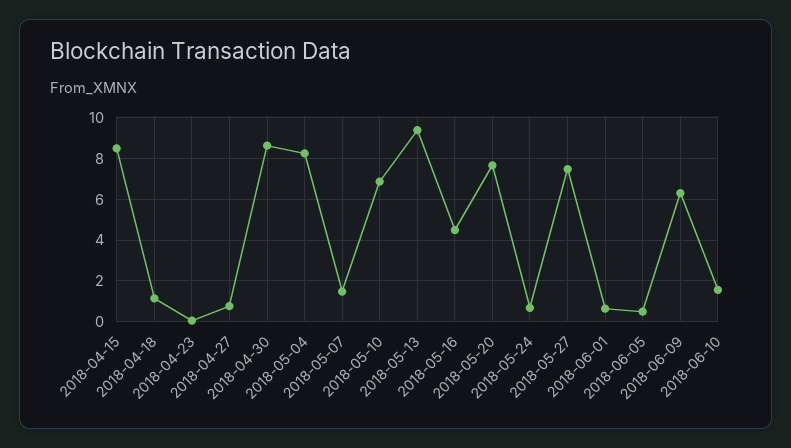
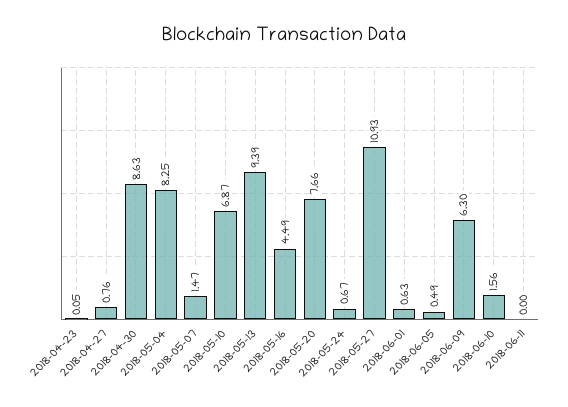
2018-04-15: 8.5 -> none
2018-04-18: 1 -> none
2018-05-27: 7.5 -> 10.93
2018-06-11: none -> 0

